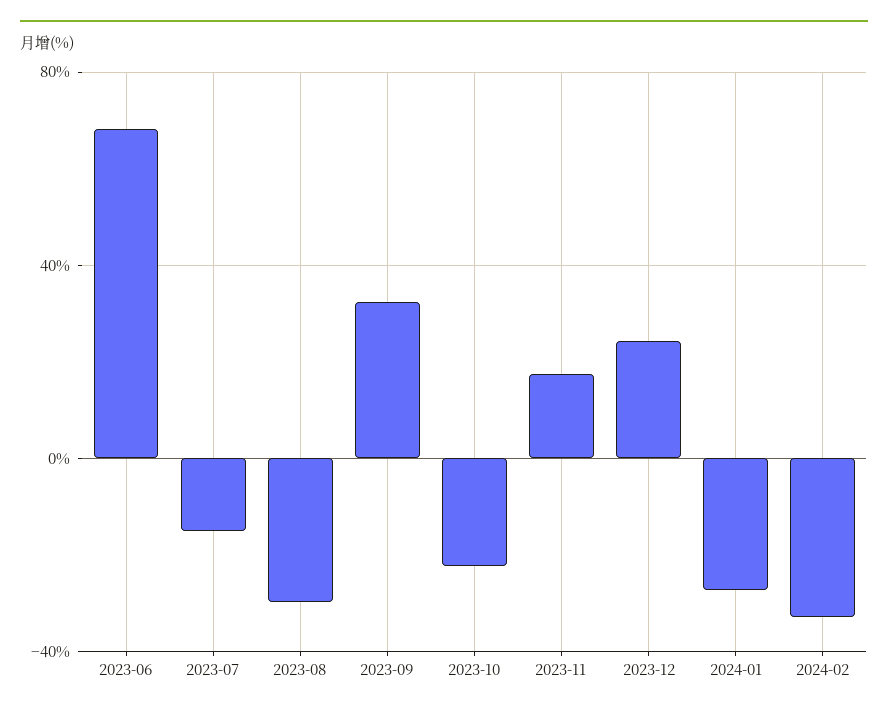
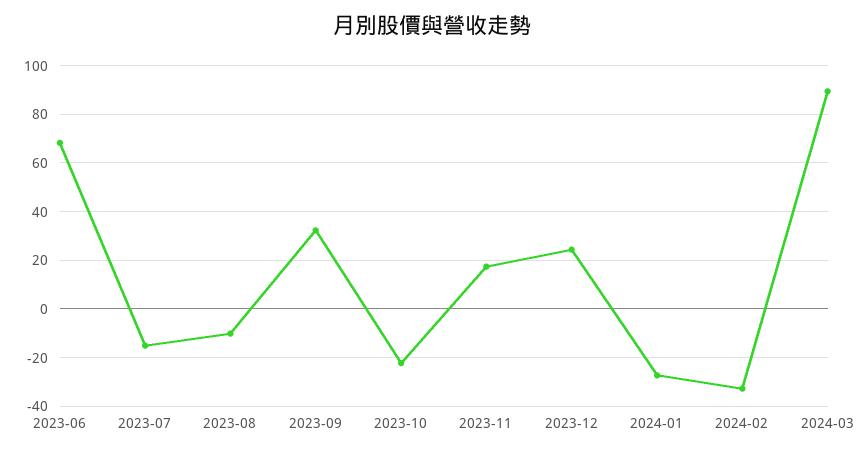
2023-08: -30 -> -10
2024-03: none -> 90

